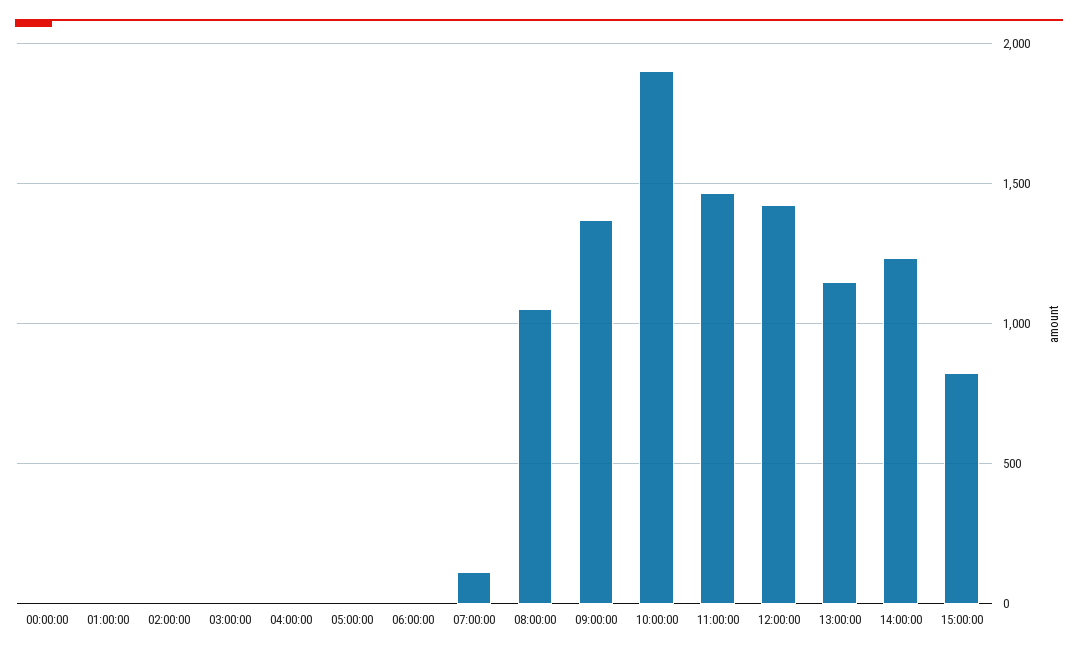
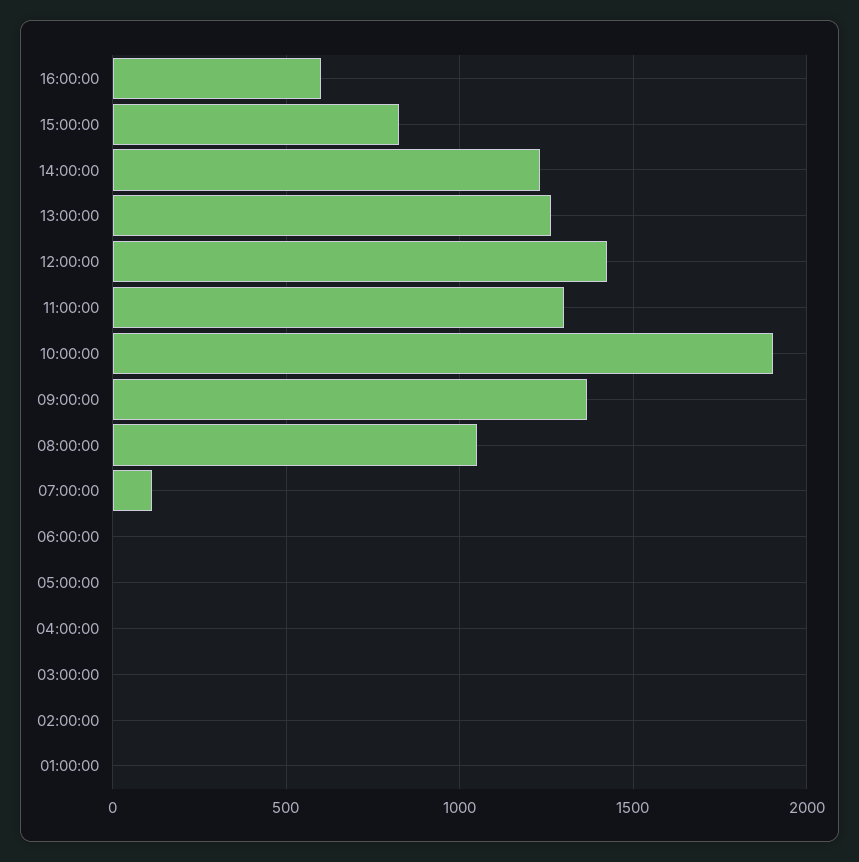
00:00:00: 0 -> none
11:00:00: 1450 -> 1300
13:00:00: 1150 -> 1250
16:00:00: none -> 600

